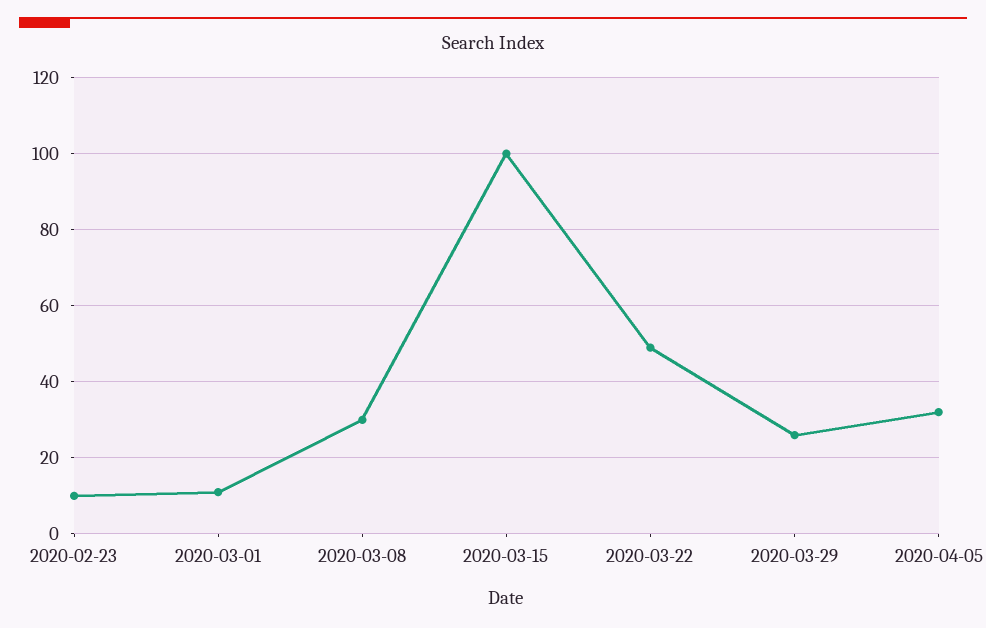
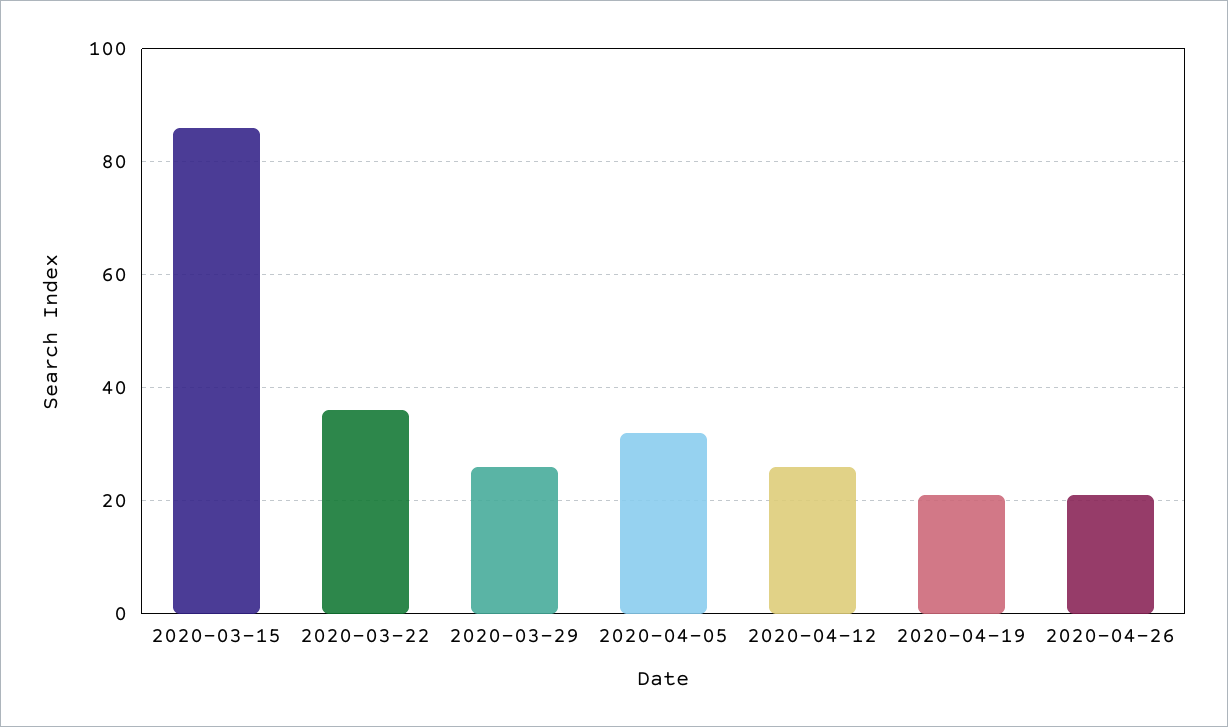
2020-02-23: 10 -> none
2020-03-01: 10 -> none
2020-03-08: 30 -> none
2020-03-15: 100 -> 85
2020-03-22: 50 -> 35
2020-04-12: none -> 25
2020-04-19: none -> 20
2020-04-26: none -> 20

